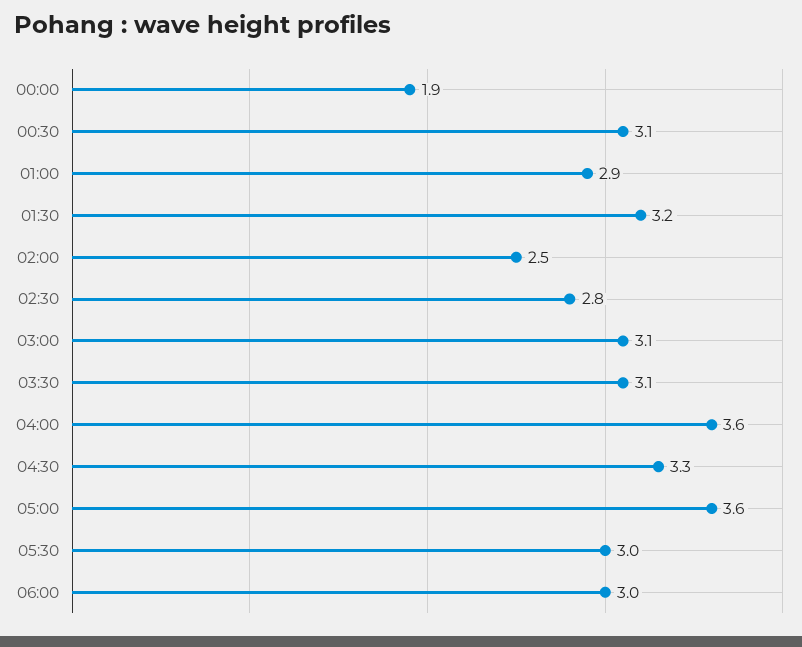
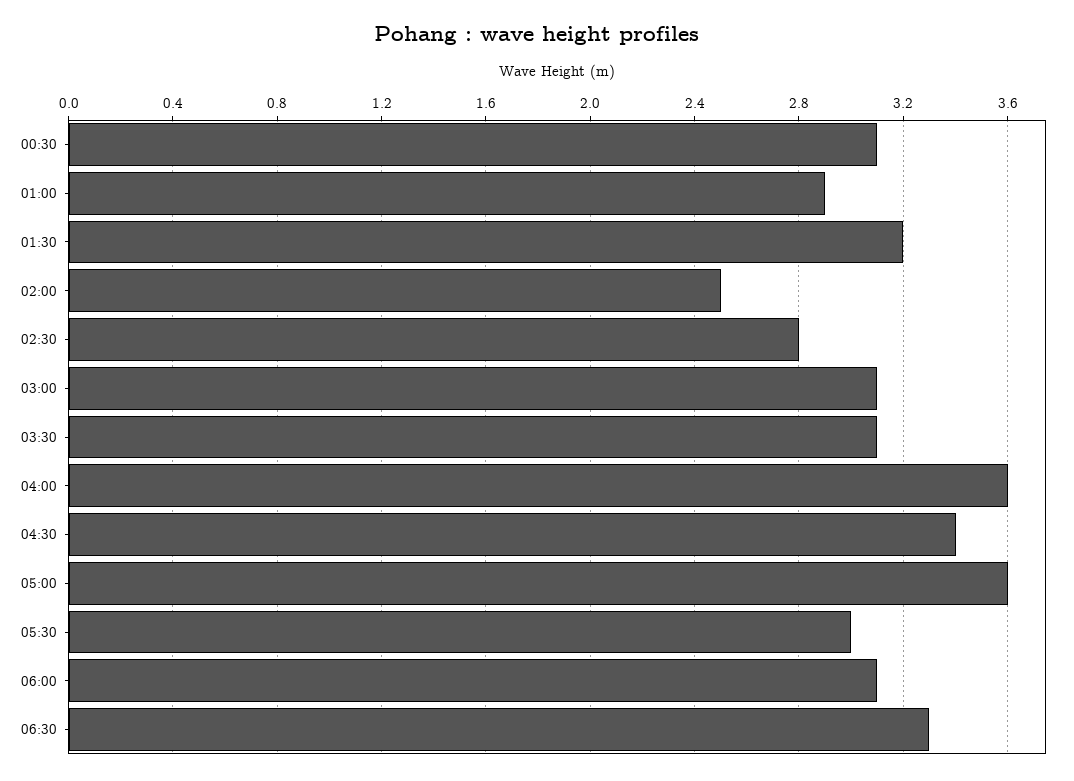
00:00: 1.9 -> none
04:30: 3.3 -> 3.4
06:00: 3 -> 3.1
06:30: none -> 3.3

